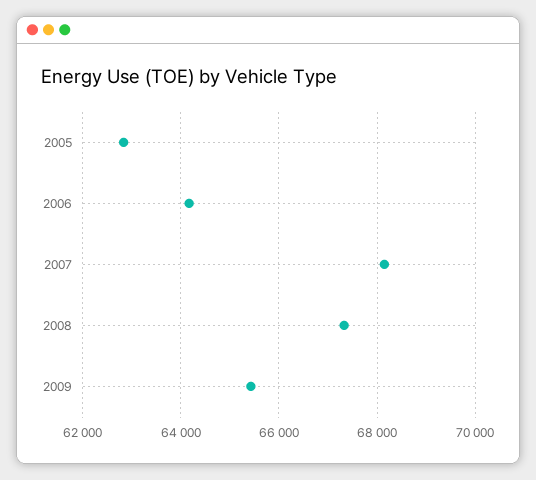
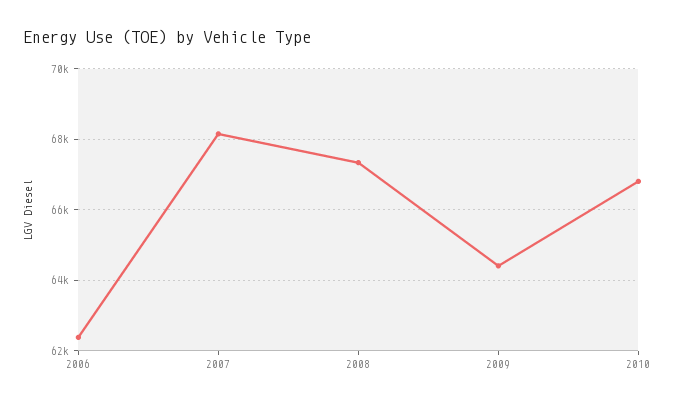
2005: 62800 -> none
2006: 64200 -> 62400
2009: 65400 -> 64400
2010: none -> 66800

